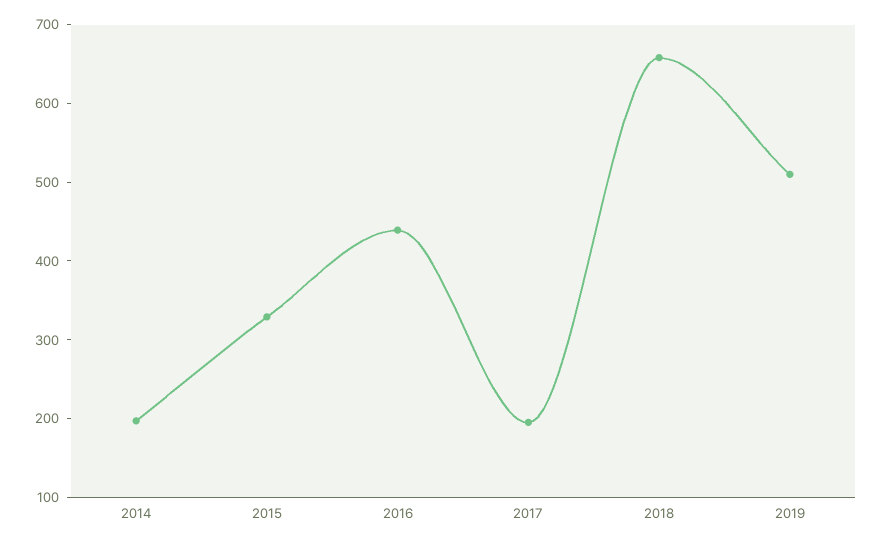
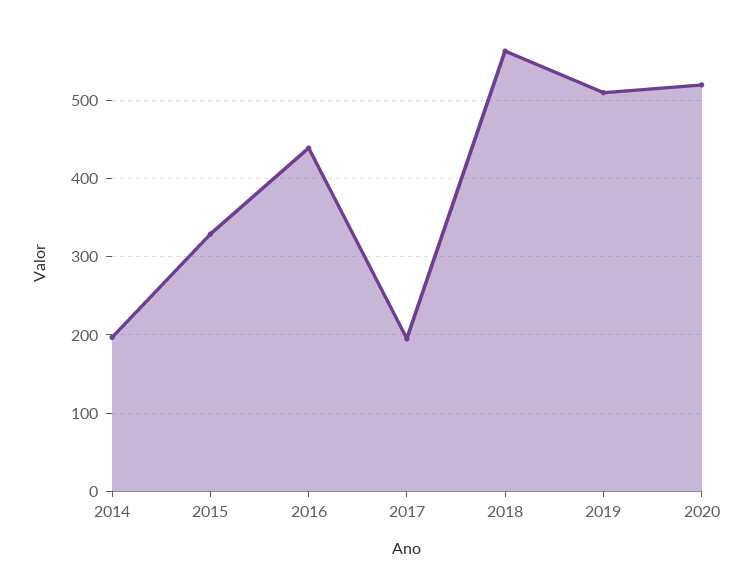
2018: 660 -> 560
2020: none -> 520

